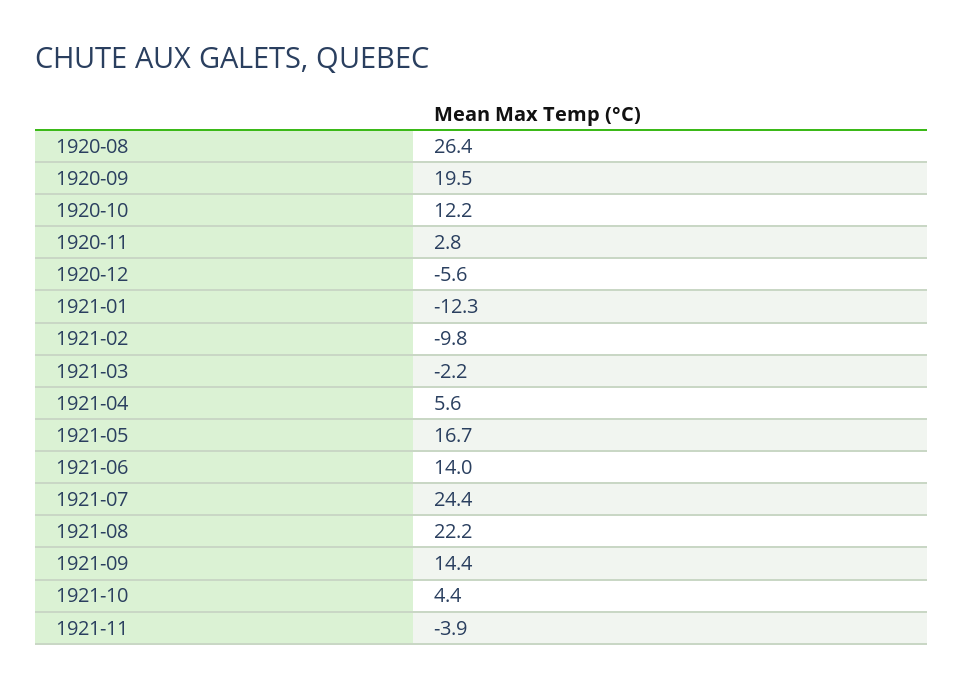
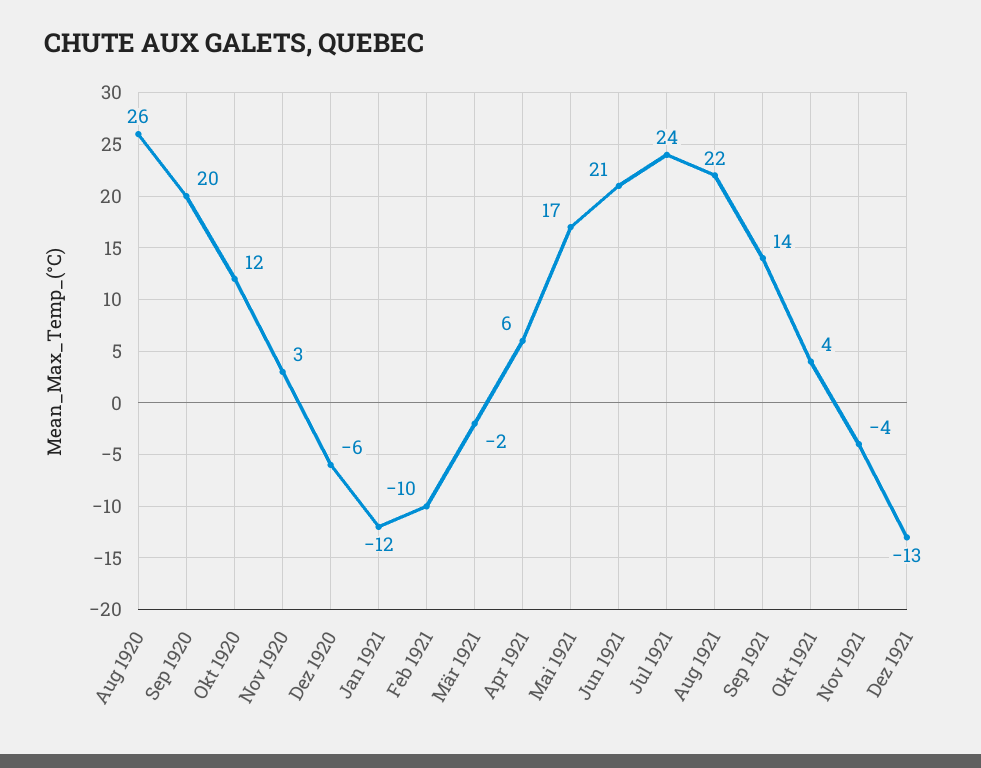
1921-06: 14 -> 21
Dez 1921: none -> -13

